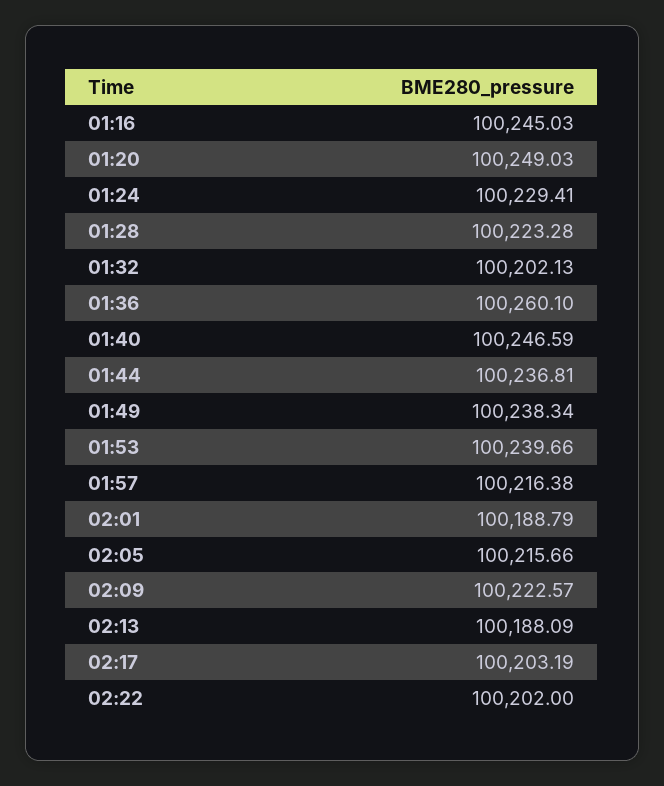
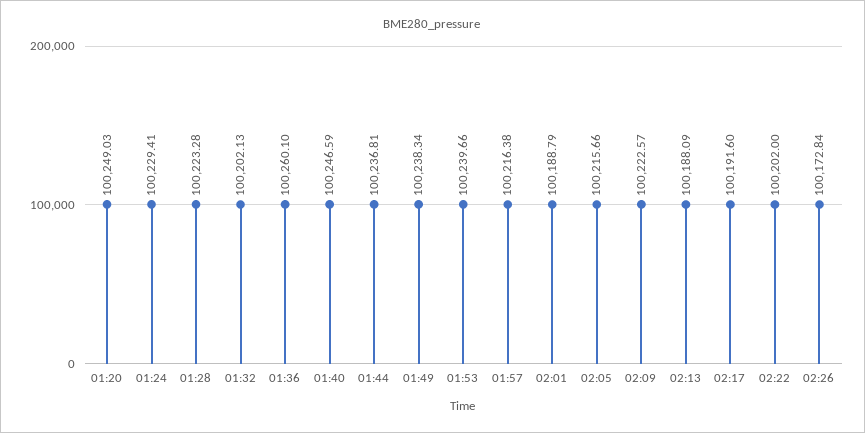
01:16: 100245.03 -> none
02:17: 100203.19 -> 100191.6
02:26: none -> 100172.84

